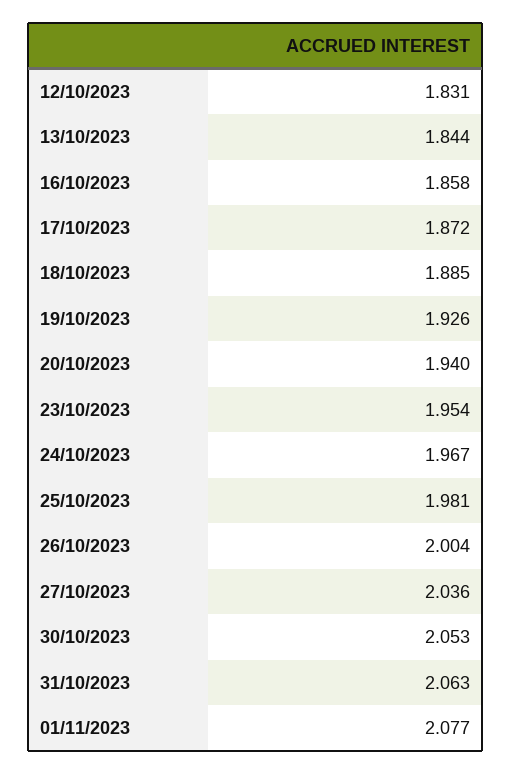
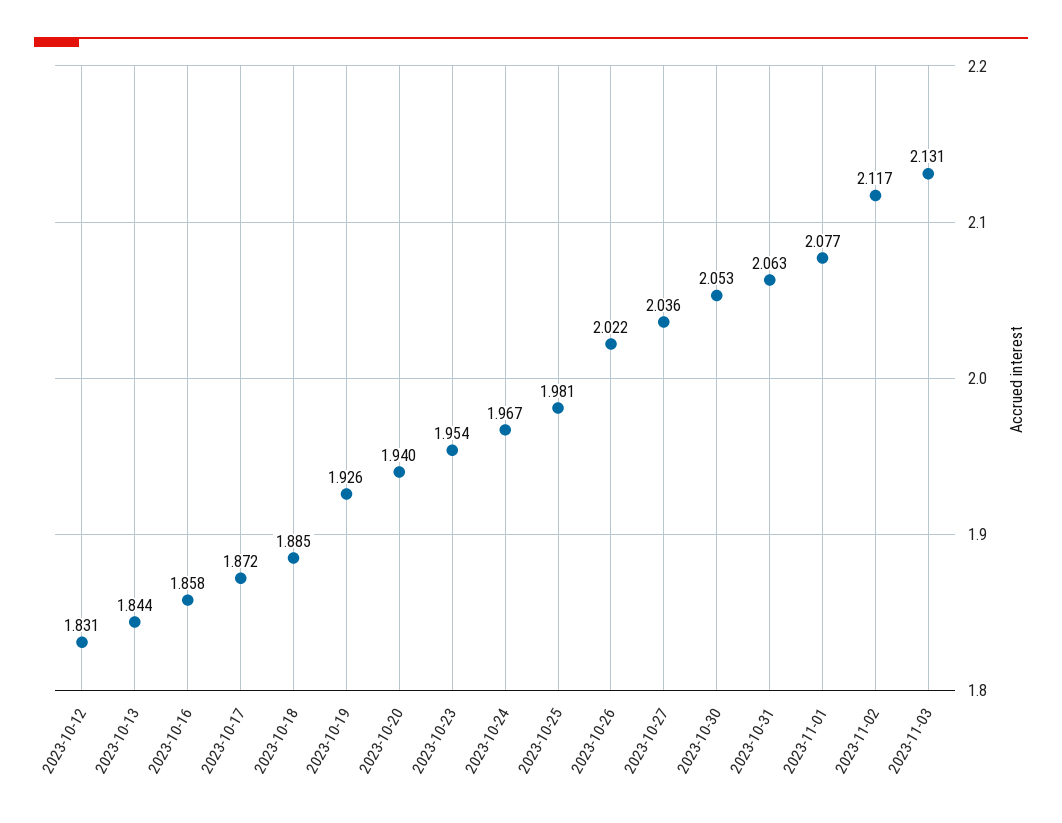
26/10/2023: 2.004 -> 2.022
2023-11-02: none -> 2.117
2023-11-03: none -> 2.131

